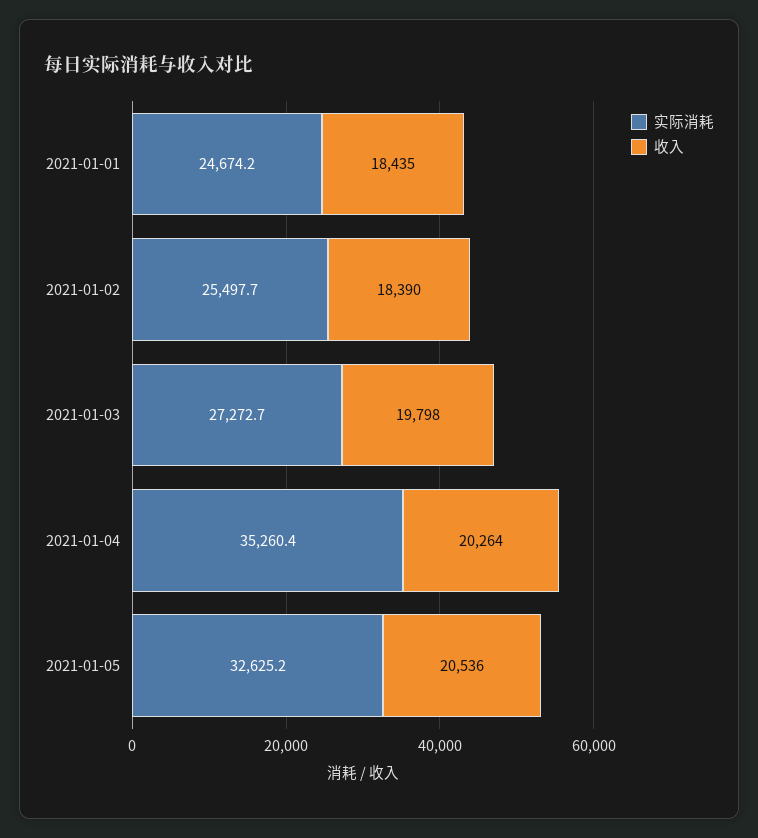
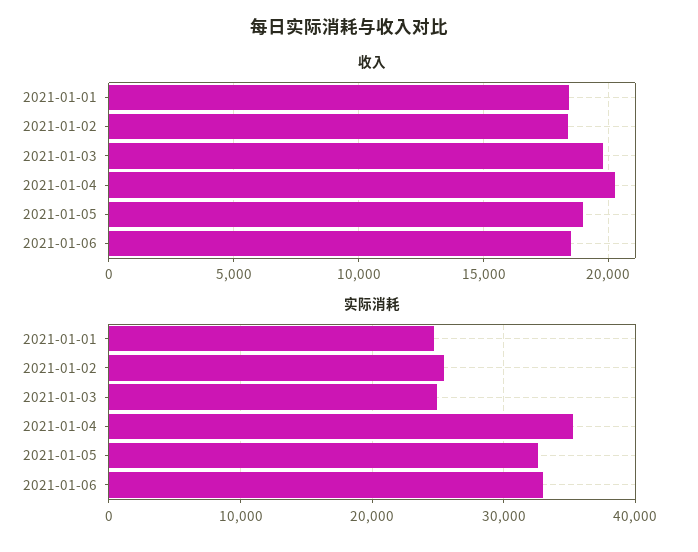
实际消耗, 2021-01-03: 27272.7 -> 25000
收入, 2021-01-05: 20536 -> 19000
收入, 2021-01-06: none -> 18500
实际消耗, 2021-01-06: none -> 33000

